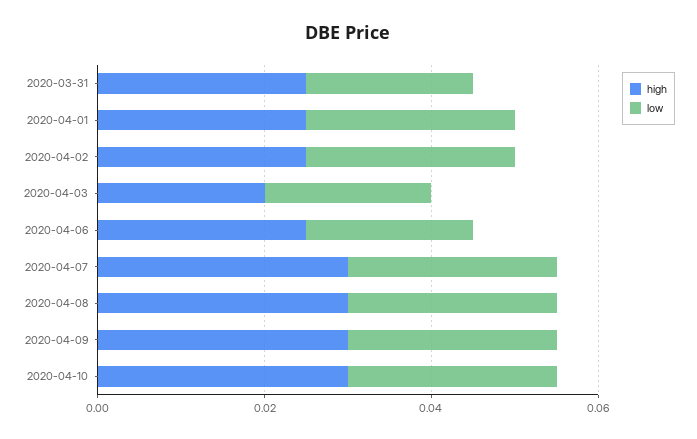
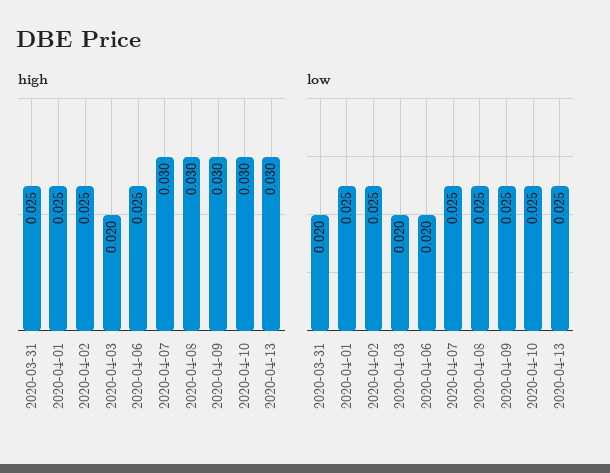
high, 2020-04-13: none -> 0.03
low, 2020-04-13: none -> 0.025

